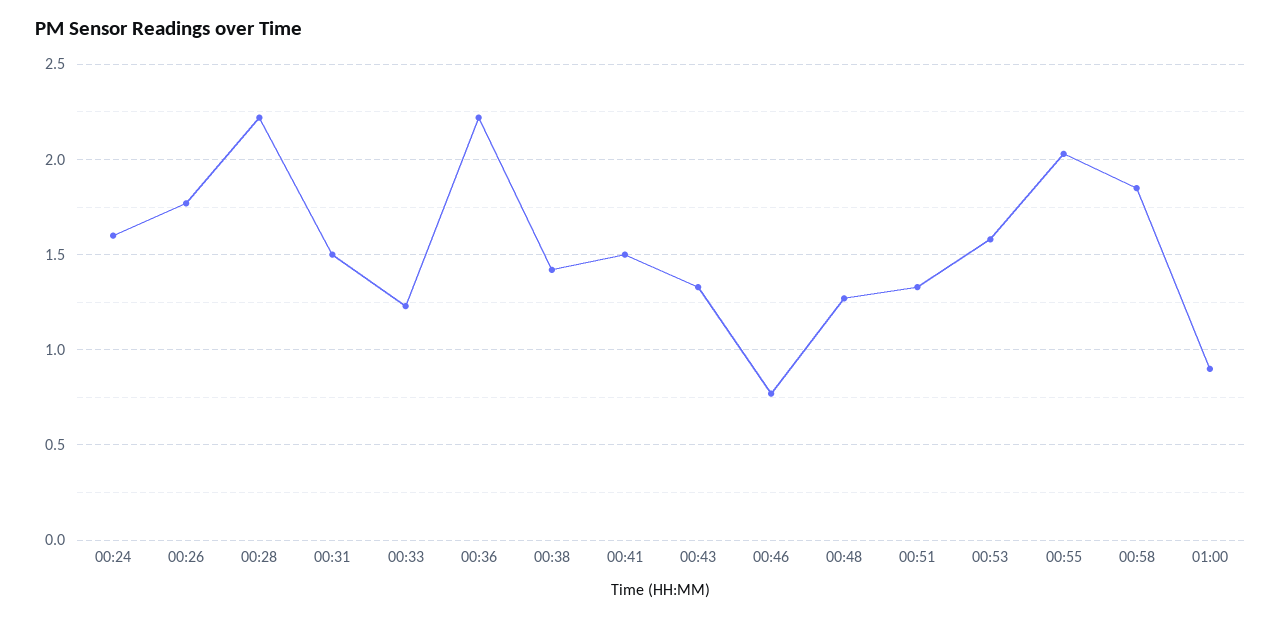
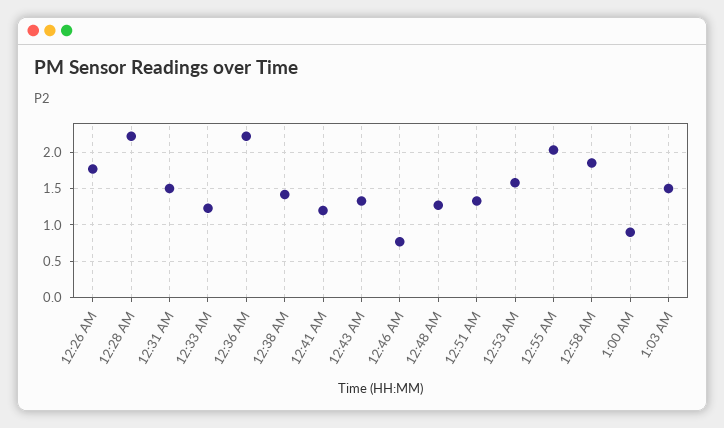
00:24: 1.6 -> none
00:41: 1.5 -> 1.2
1:03 AM: none -> 1.5

